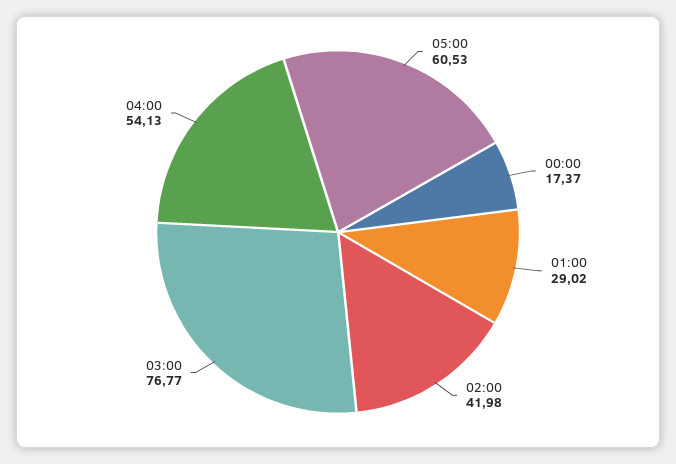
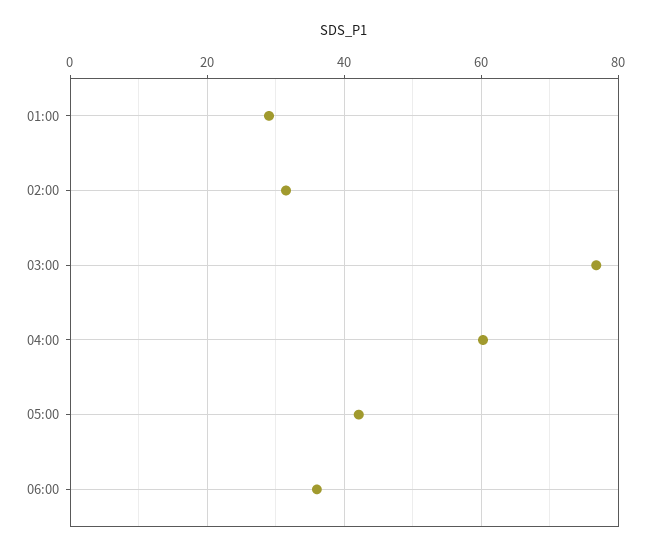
05:00: 60.53 -> 42
00:00: 17.37 -> none
02:00: 41.98 -> 32
04:00: 54.13 -> 60
06:00: none -> 36

